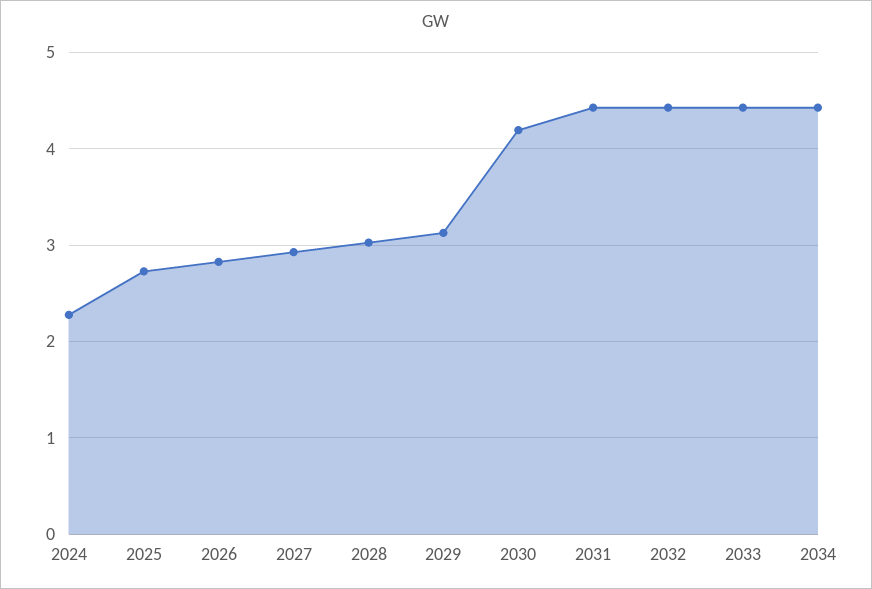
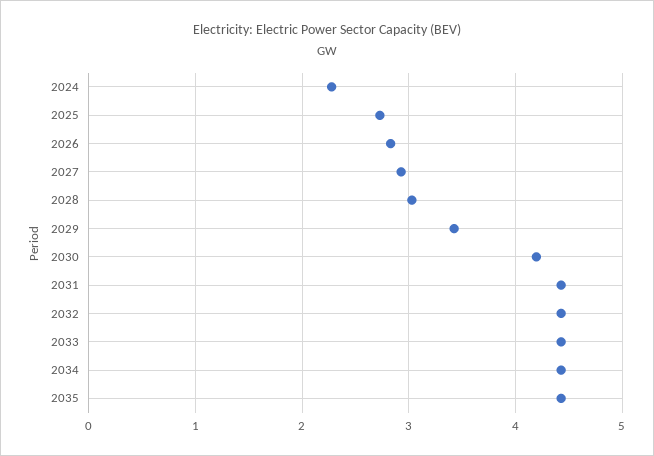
2029: 3.1 -> 3.4
2035: none -> 4.4

